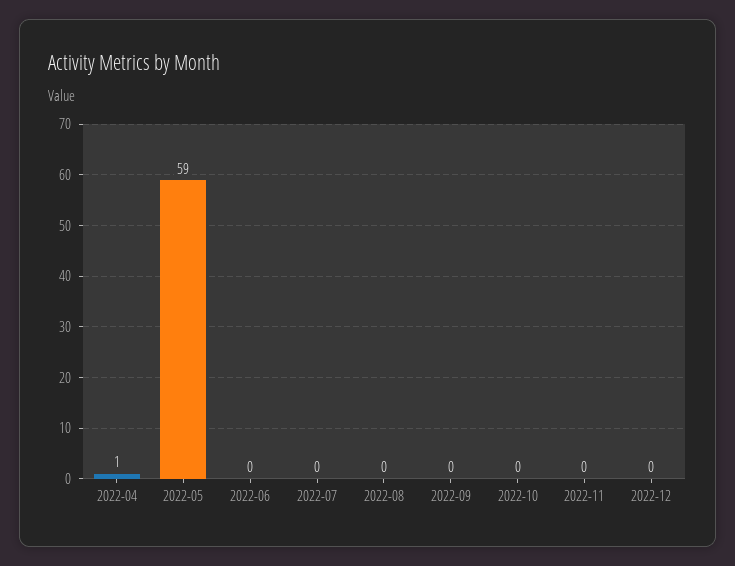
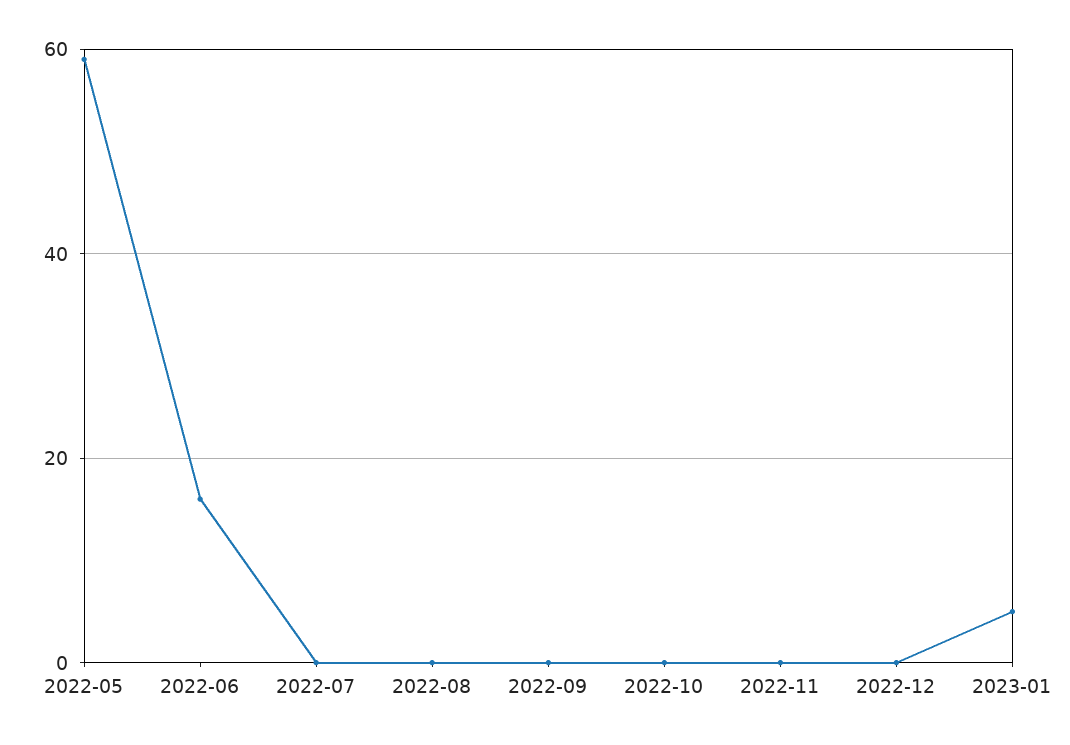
2022-04: 1 -> none
2022-06: 0 -> 15
2023-01: none -> 5

